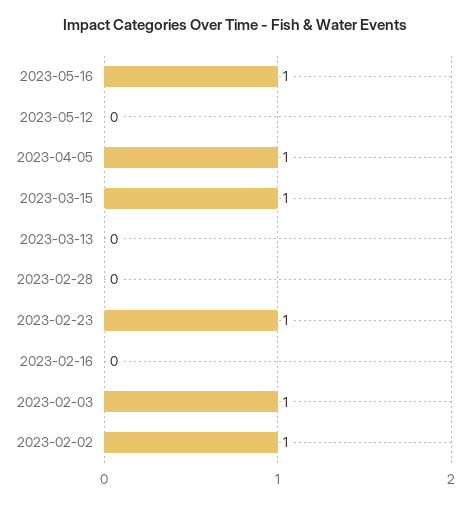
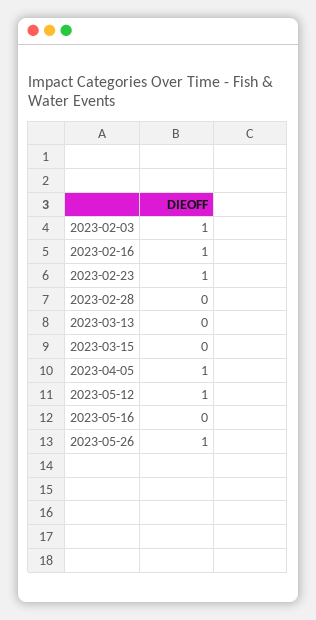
2023-05-16: 1 -> 0
2023-05-12: 0 -> 1
2023-03-15: 1 -> 0
2023-02-16: 0 -> 1
2023-02-02: 1 -> none
2023-05-26: none -> 1

